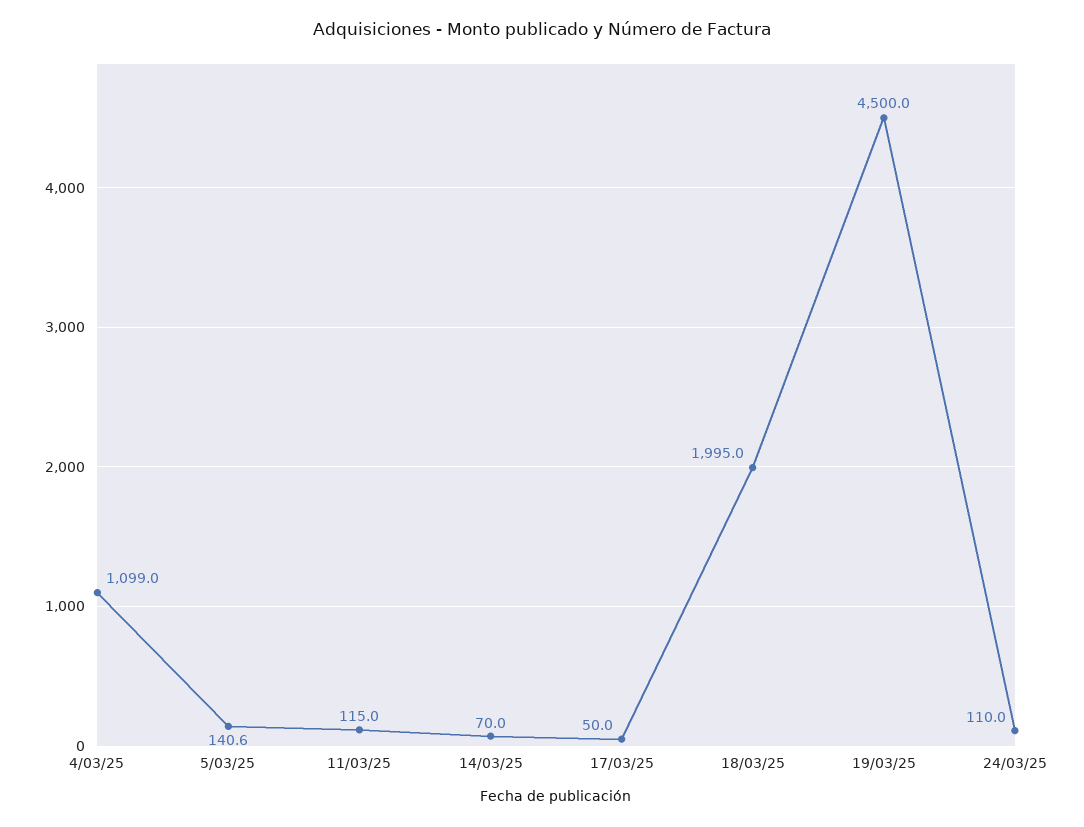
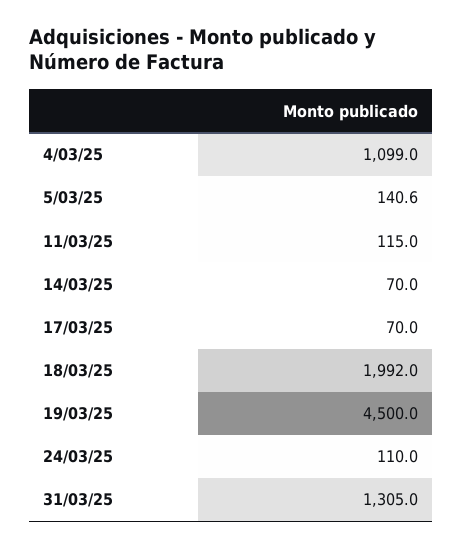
17/03/25: 50 -> 70
18/03/25: 1995 -> 1992
31/03/25: none -> 1305

